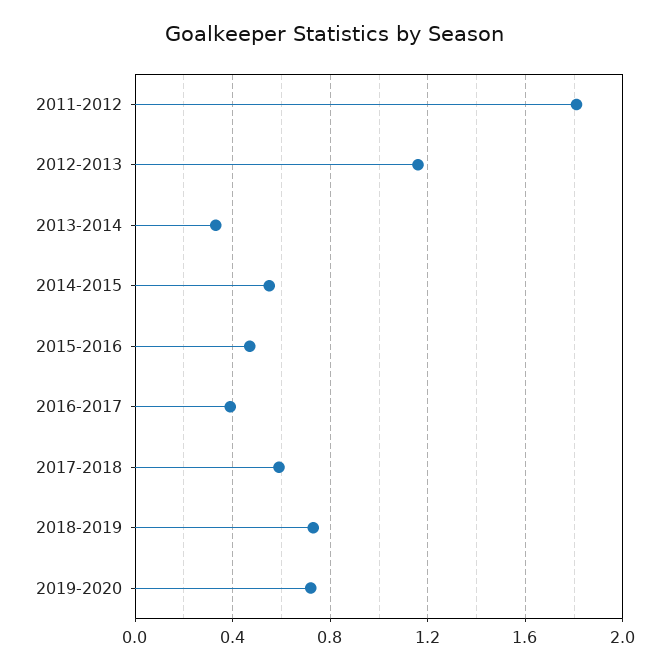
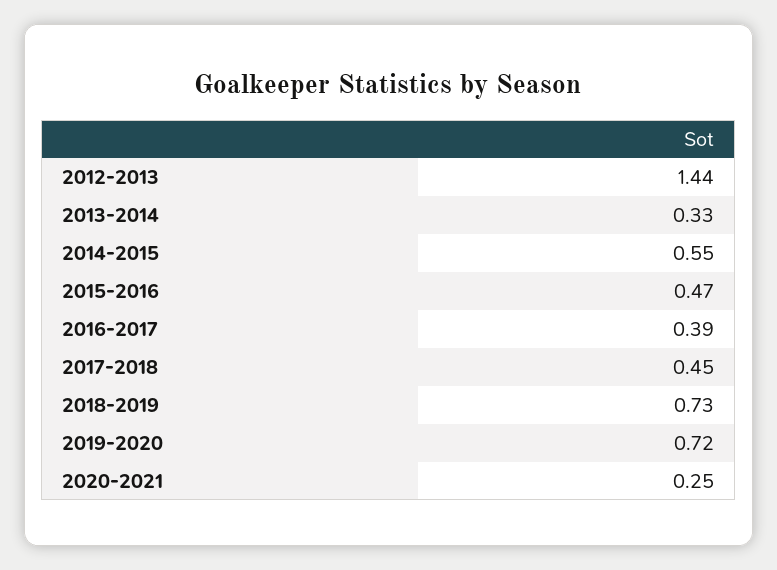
2011-2012: 1.8 -> none
2012-2013: 1.15 -> 1.44
2017-2018: 0.6 -> 0.45
2020-2021: none -> 0.25

